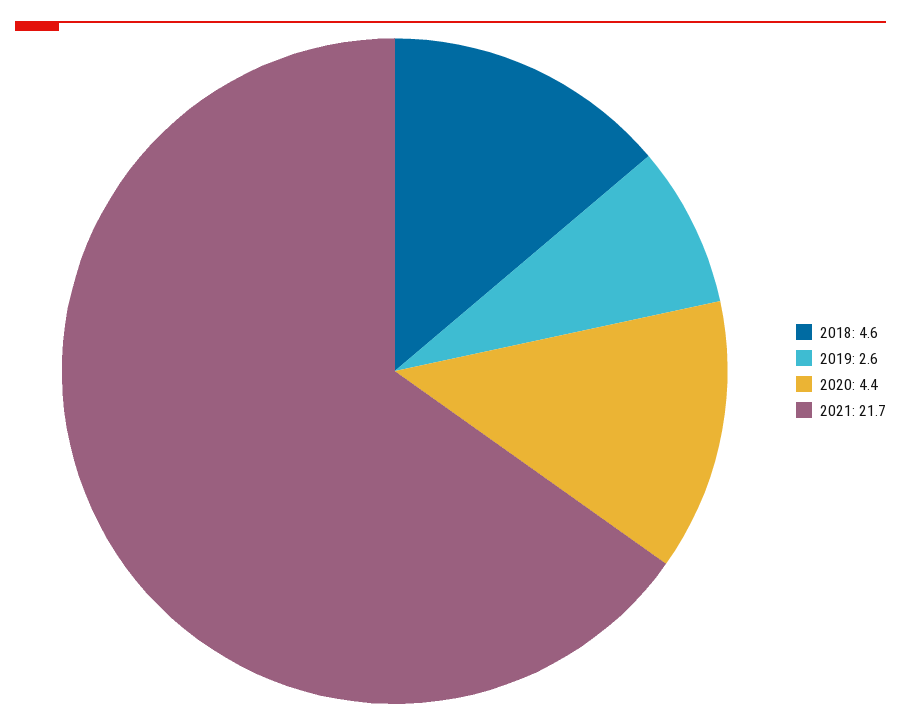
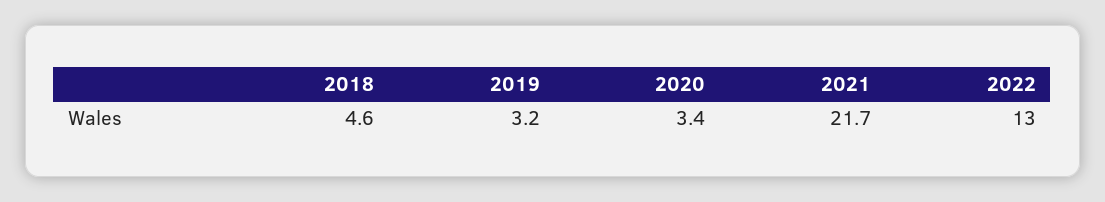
2019: 2.6 -> 3.2
2020: 4.4 -> 3.4
2022: none -> 13

